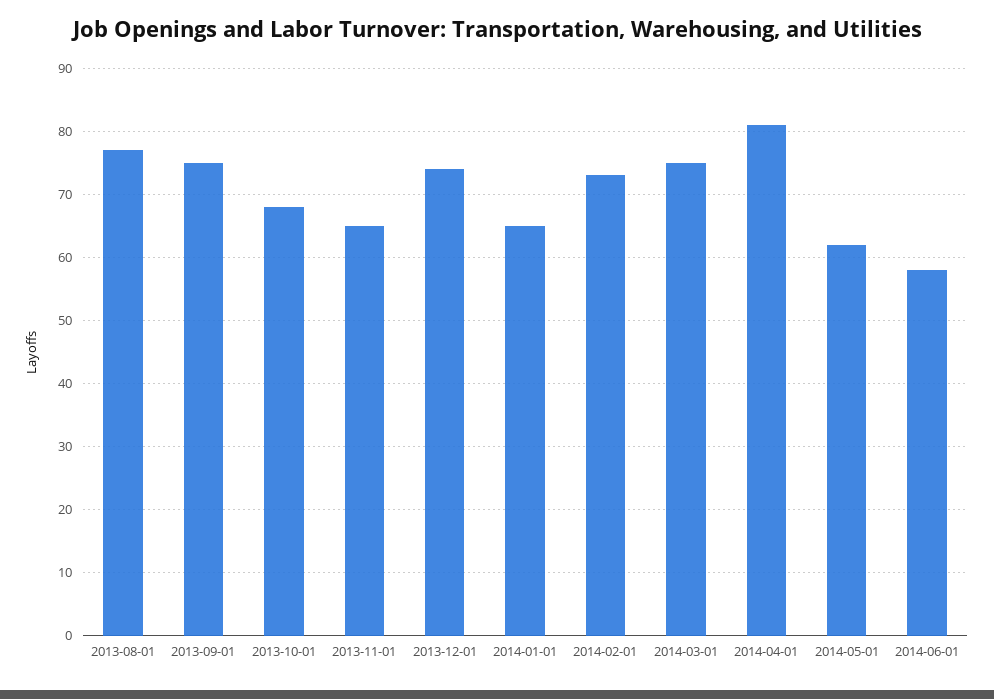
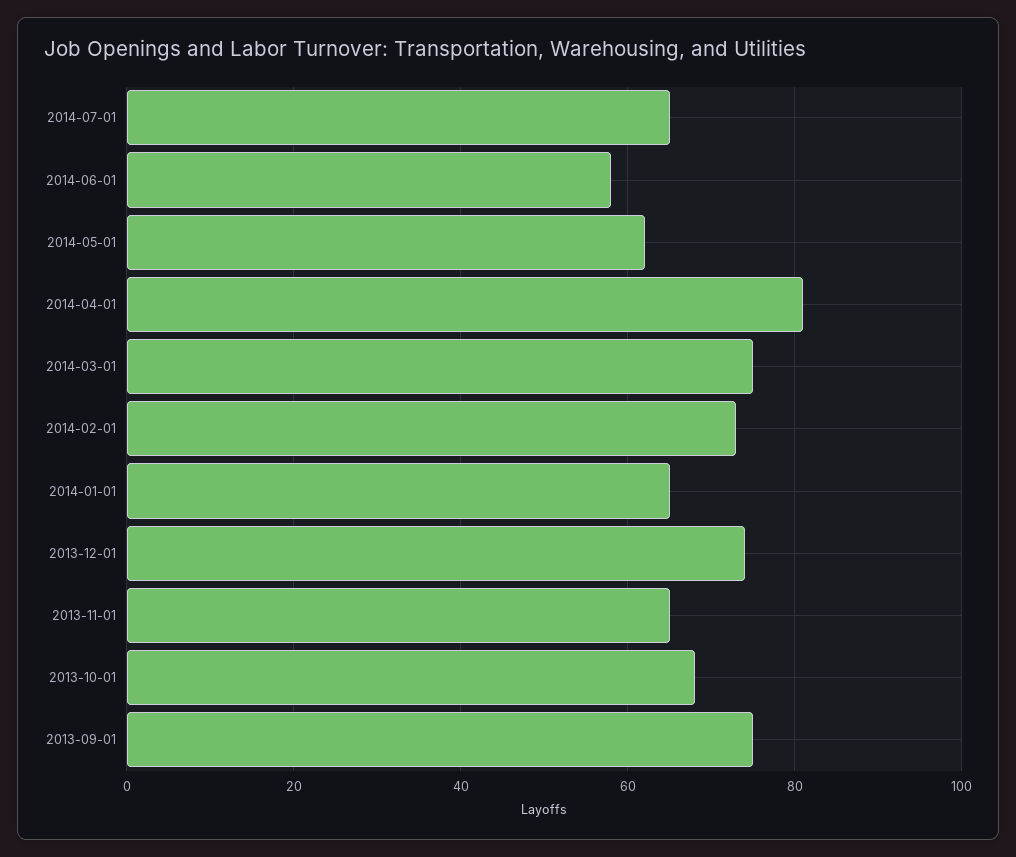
2013-08-01: 77 -> none
2014-07-01: none -> 65

